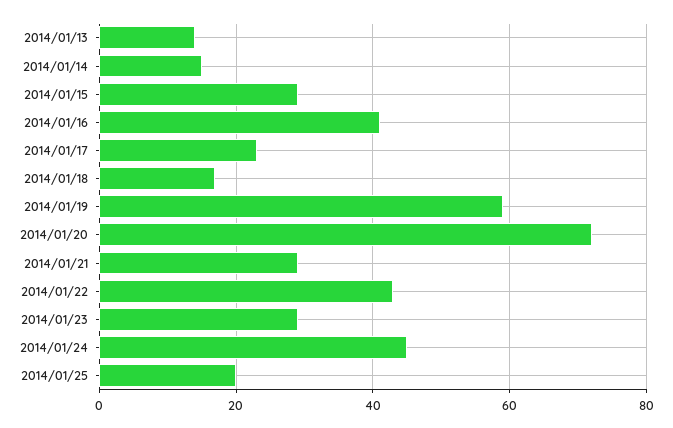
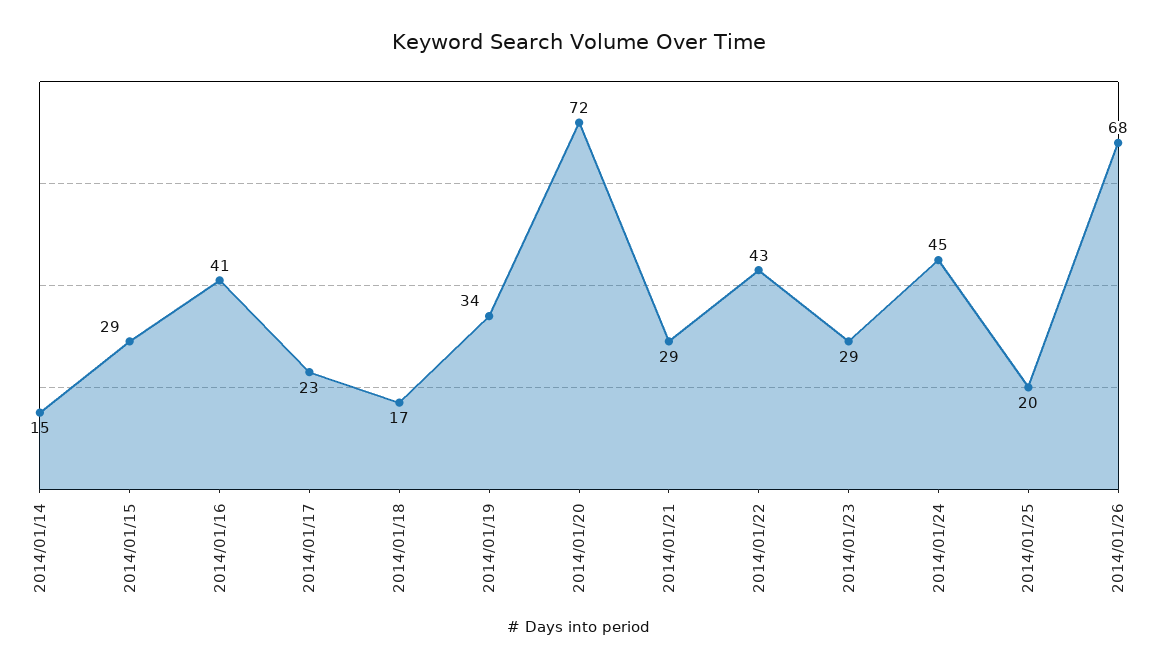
2014/01/13: 15 -> none
2014/01/19: 60 -> 34
2014/01/26: none -> 68

